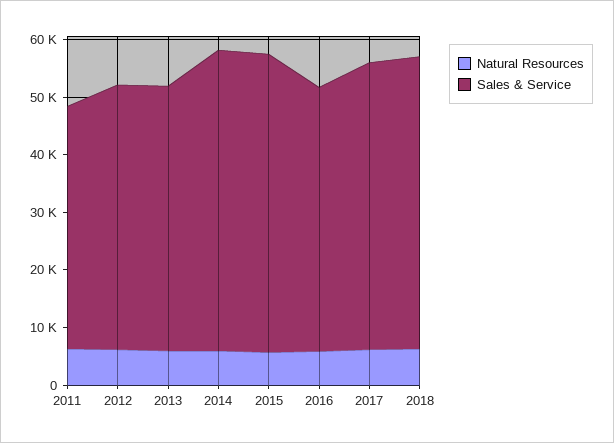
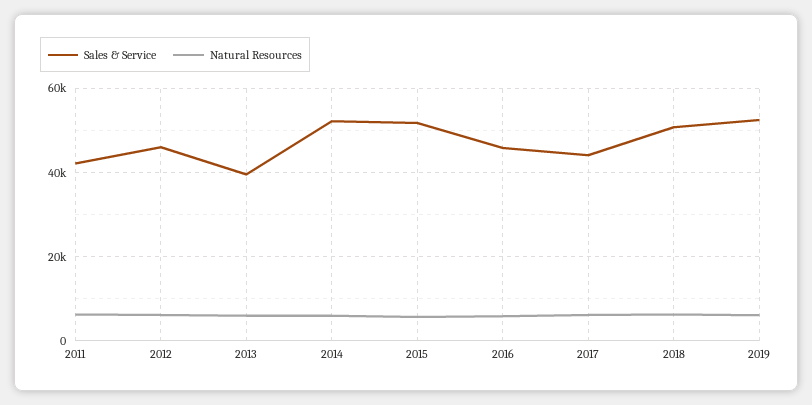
Sales & Service, 2013: 46000 -> 40000
Sales & Service, 2017: 50000 -> 44000
Sales & Service, 2019: none -> 52000
Natural Resources, 2019: none -> 6000

